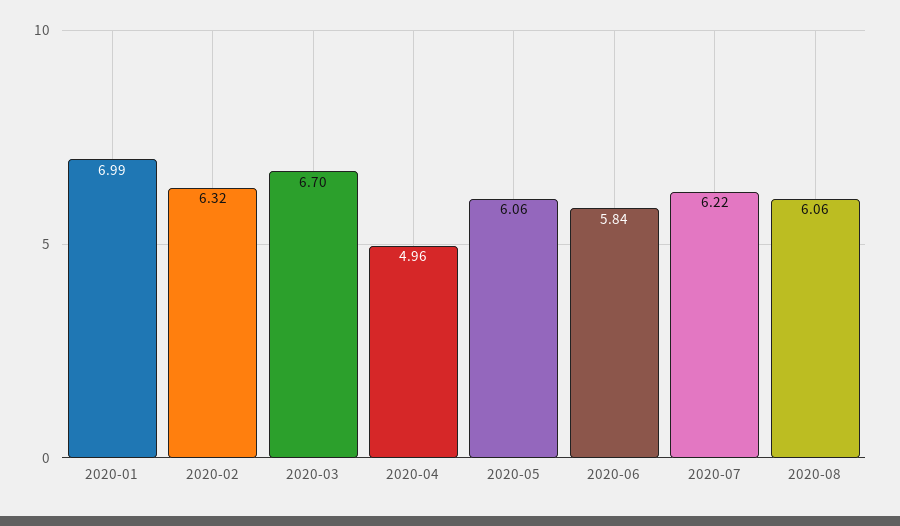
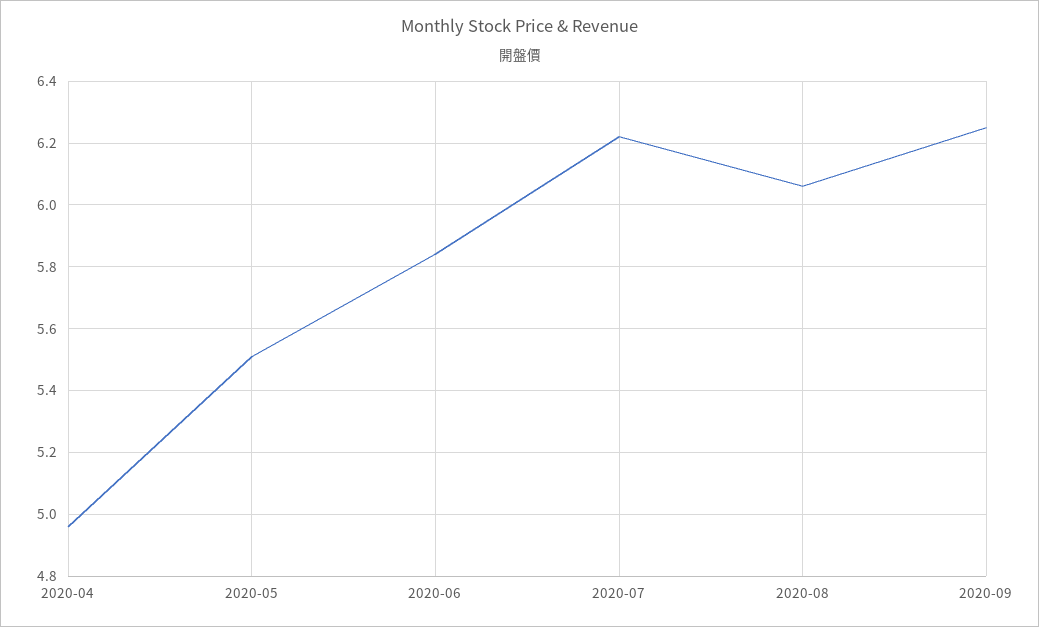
2020-01: 6.99 -> none
2020-02: 6.32 -> none
2020-03: 6.7 -> none
2020-05: 6.06 -> 5.5
2020-09: none -> 6.25

